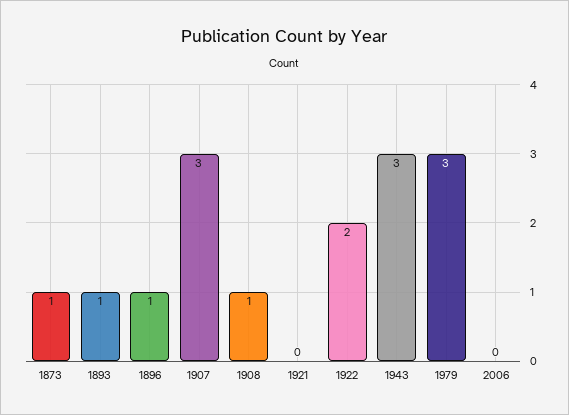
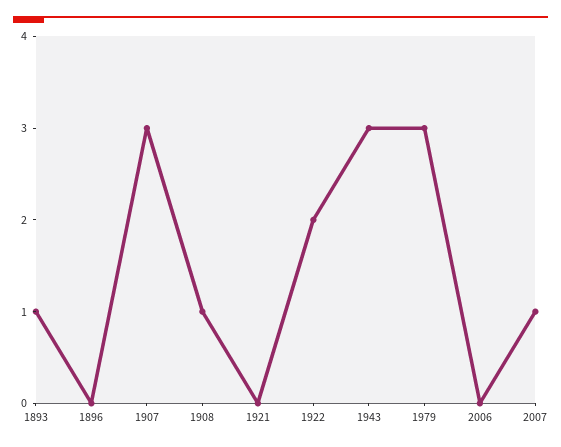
1873: 1 -> none
1896: 1 -> 0
2007: none -> 1

